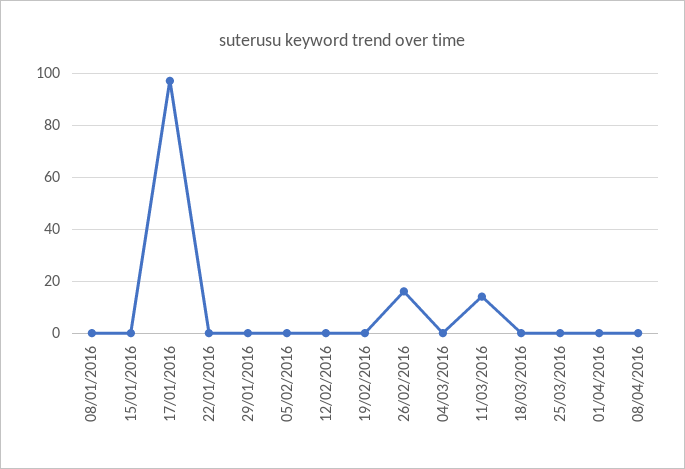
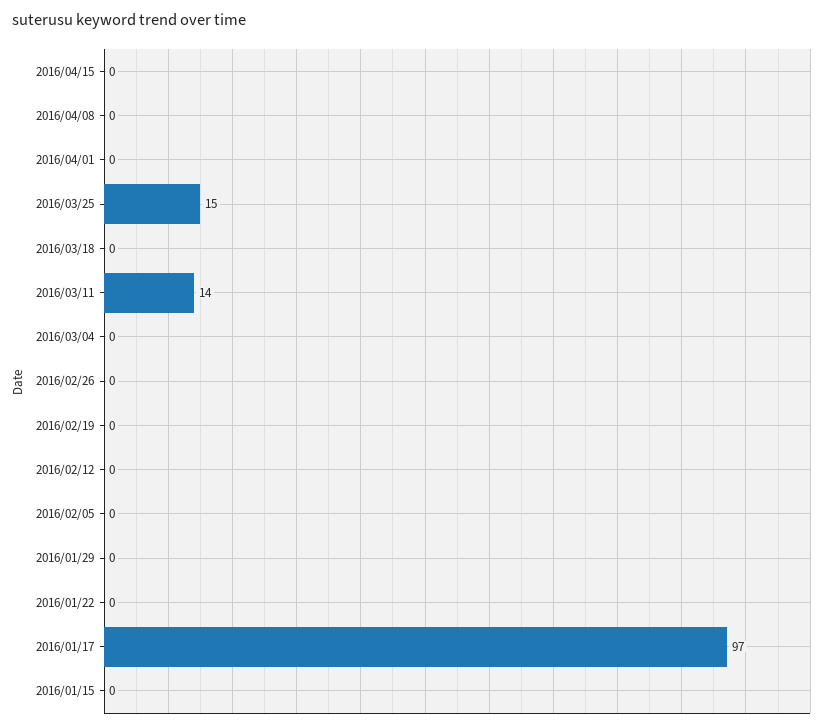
08/01/2016: 0 -> none
26/02/2016: 15 -> 0
25/03/2016: 0 -> 15
2016/04/15: none -> 0

